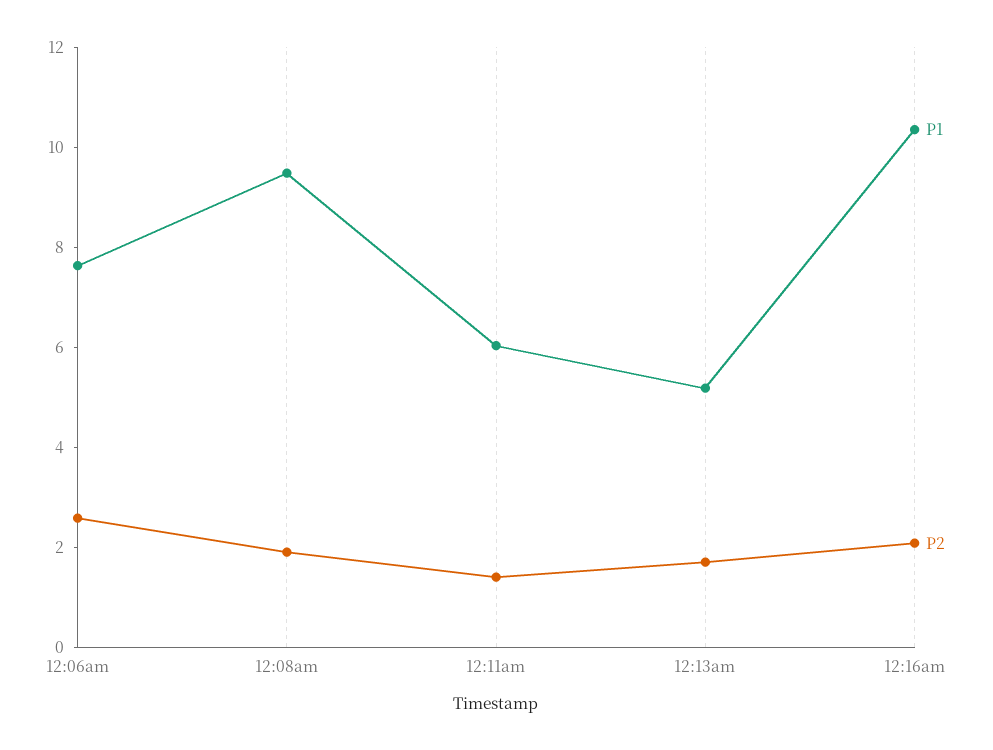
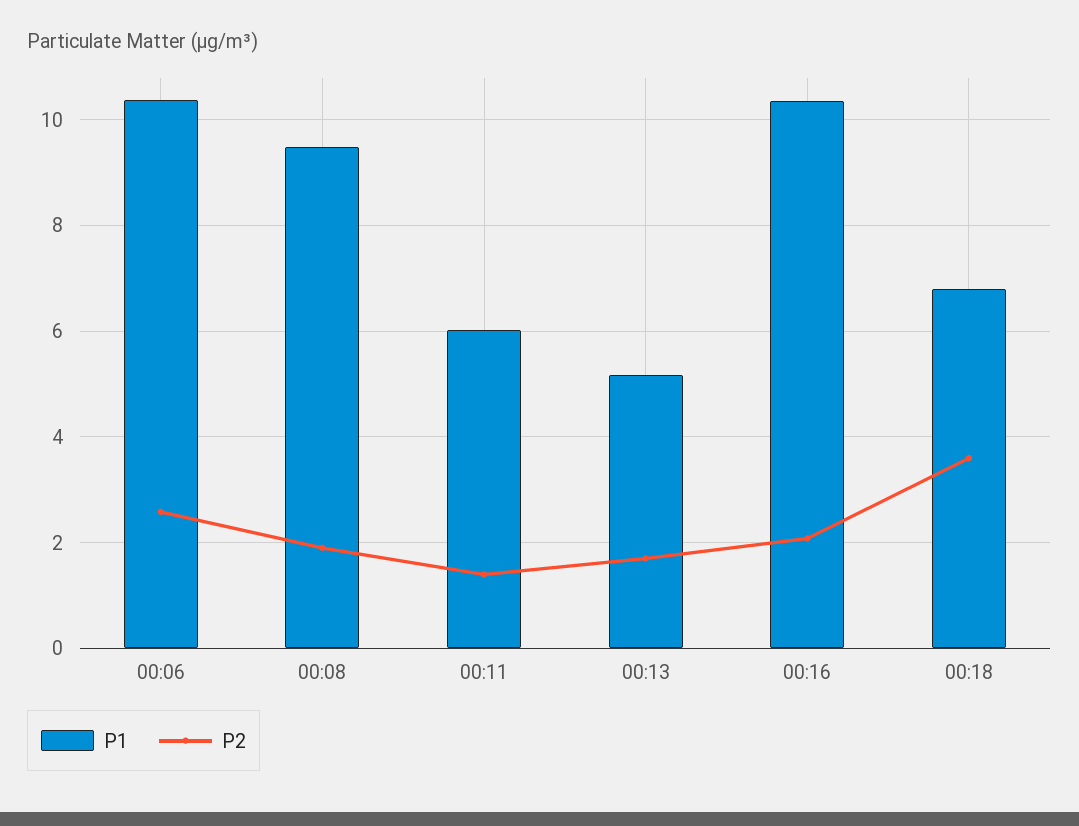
P1, 12:06am: 7.5 -> 10.4
P1, 00:18: none -> 6.8
P2, 00:18: none -> 3.6

